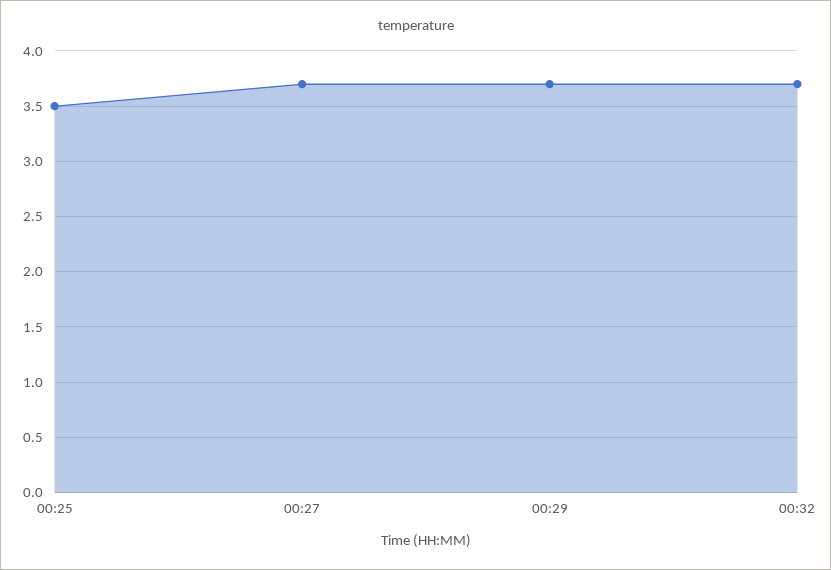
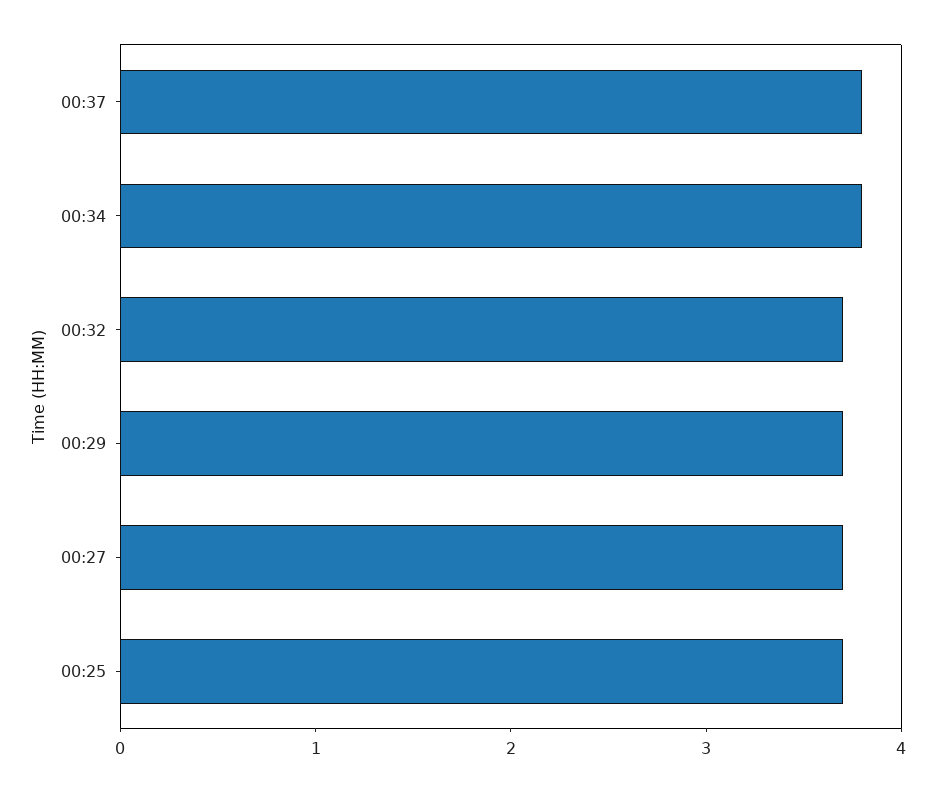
00:25: 3.5 -> 3.7
00:37: none -> 3.8
00:34: none -> 3.8

